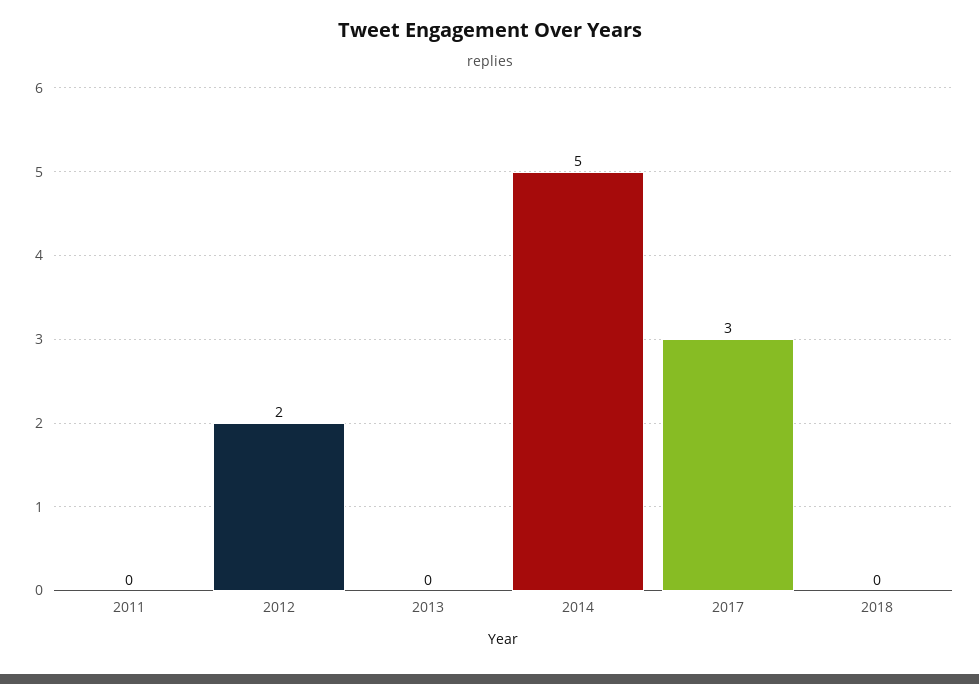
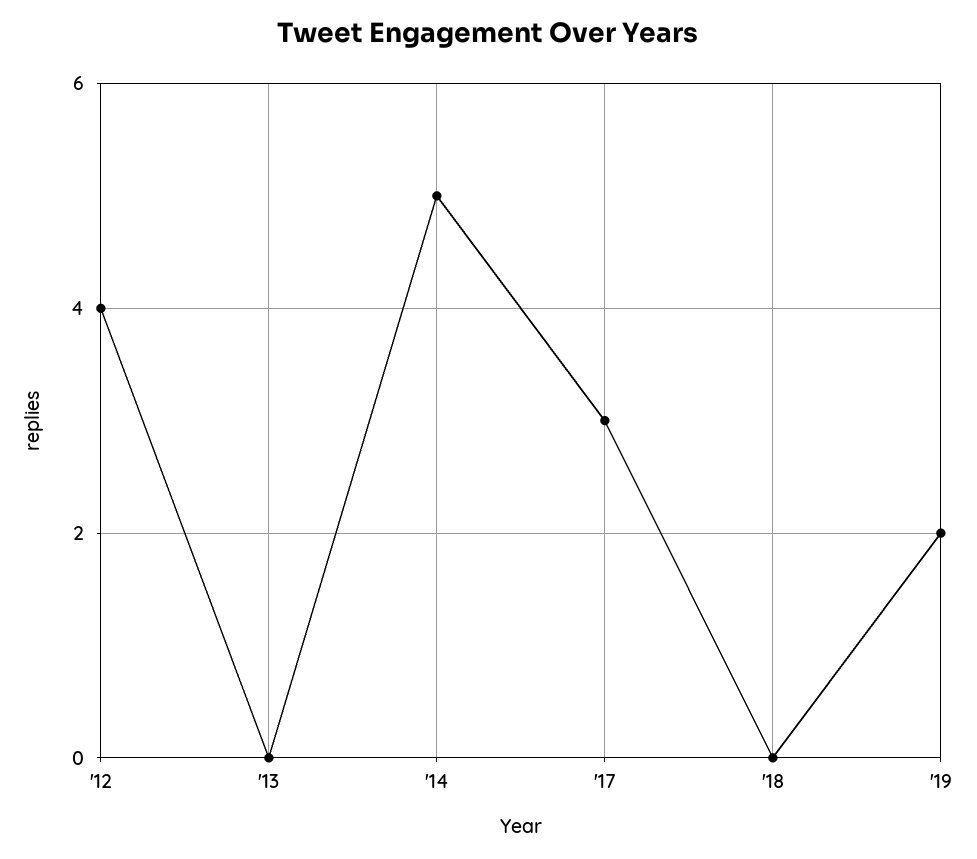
2011: 0 -> none
2012: 2 -> 4
'19: none -> 2

